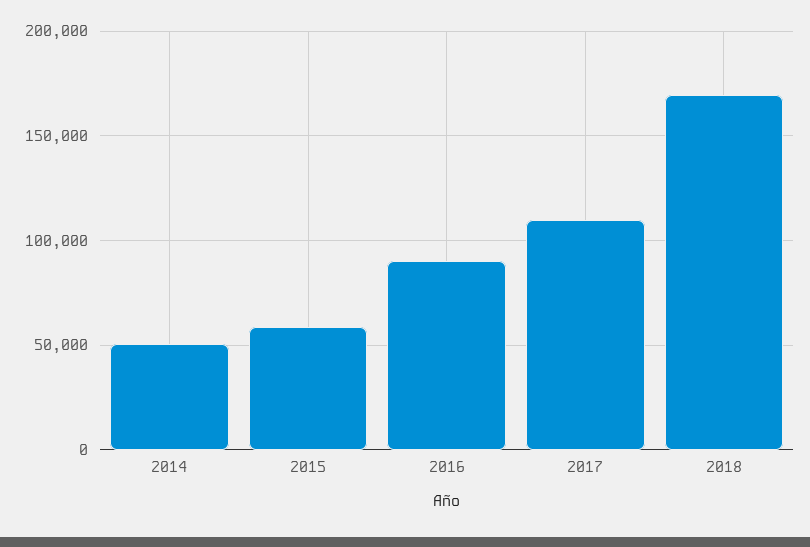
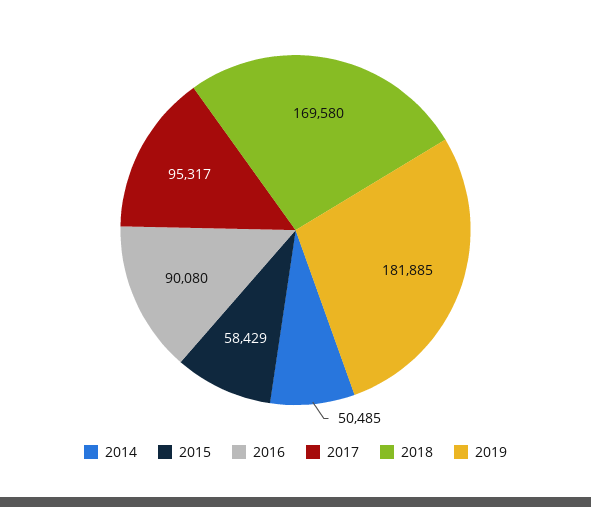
2017: 110000 -> 95317
2019: none -> 181885

